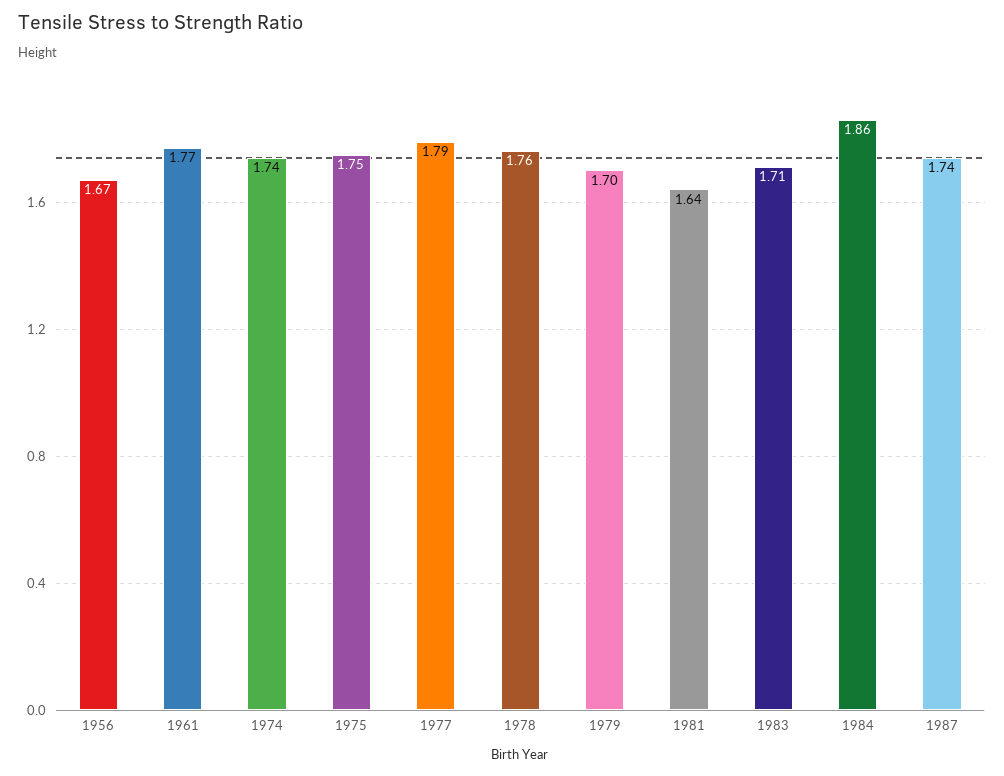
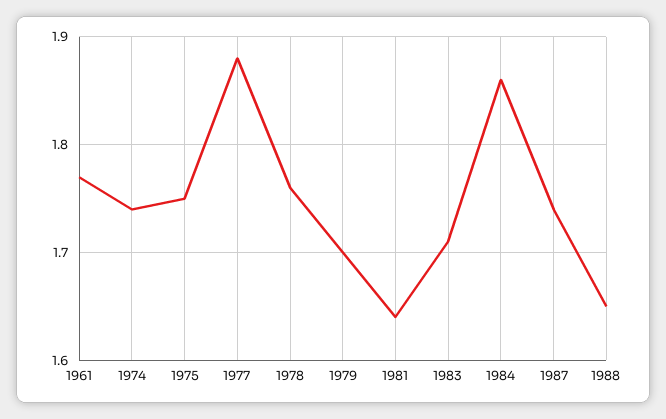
1956: 1.67 -> none
1977: 1.79 -> 1.88
1988: none -> 1.65

